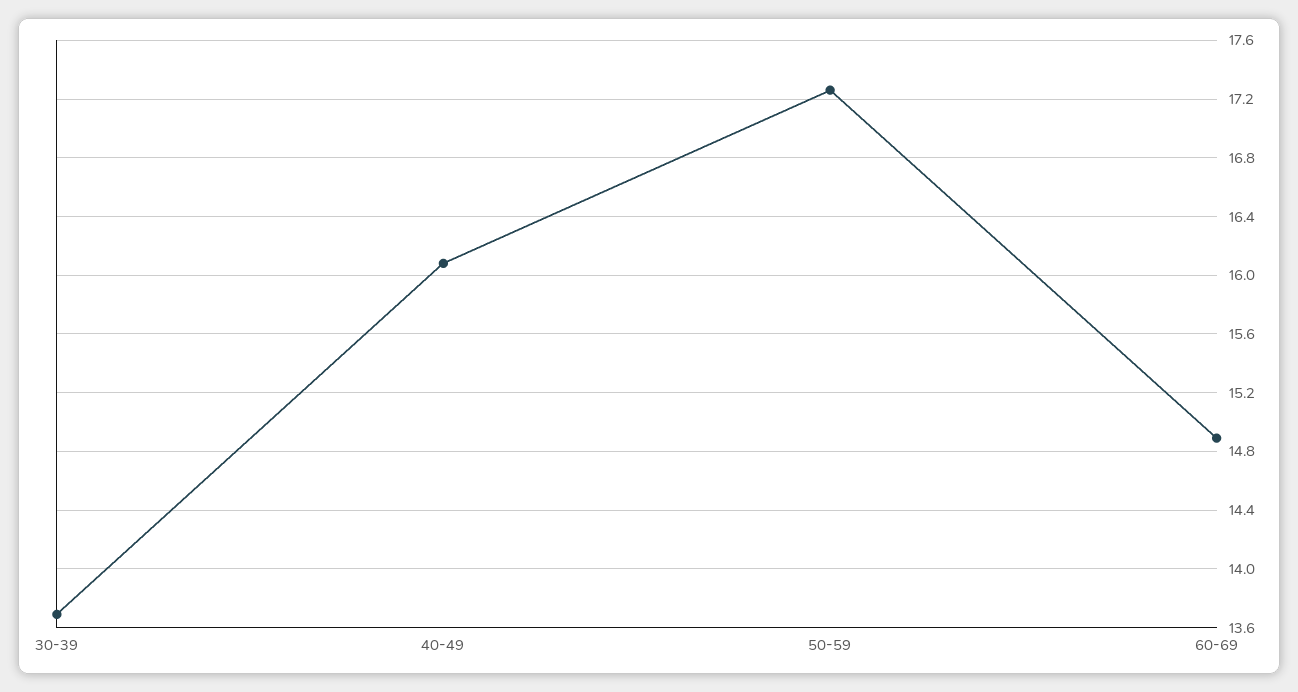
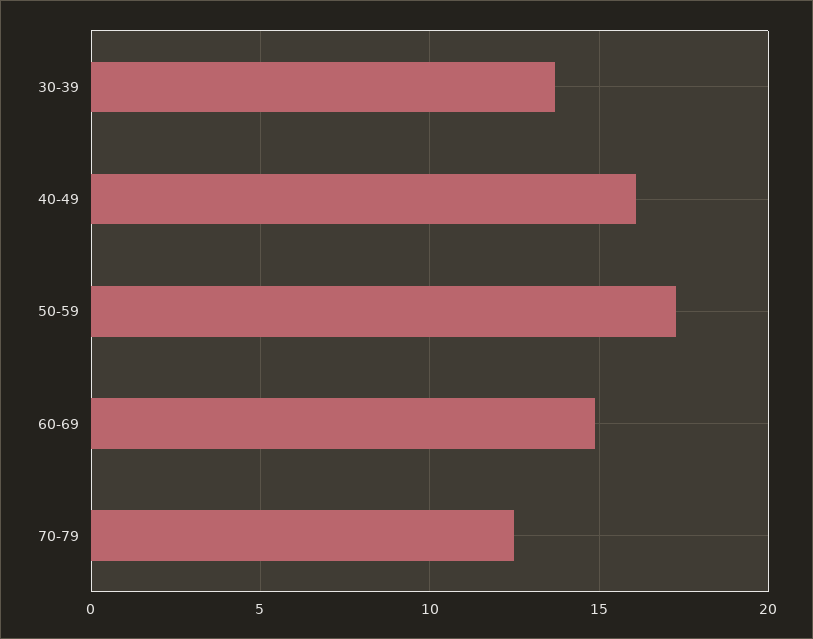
70-79: none -> 12.5

